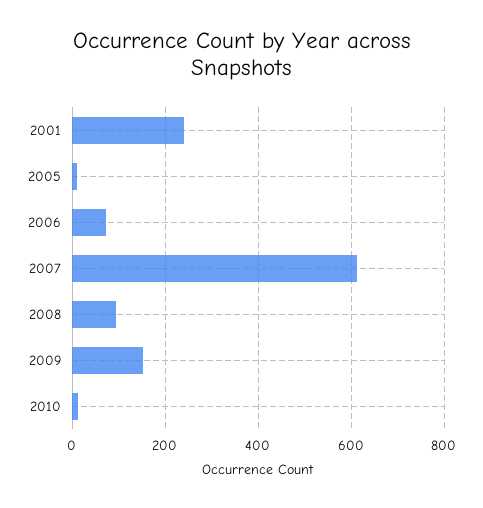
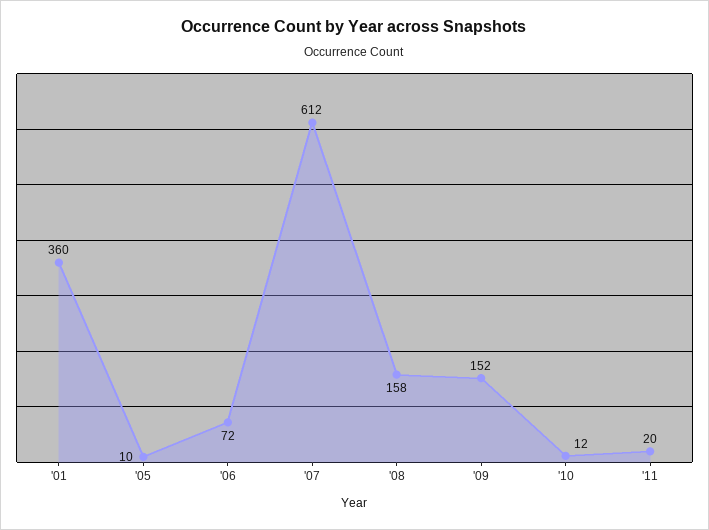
2001: 240 -> 360
2008: 100 -> 158
'11: none -> 20

